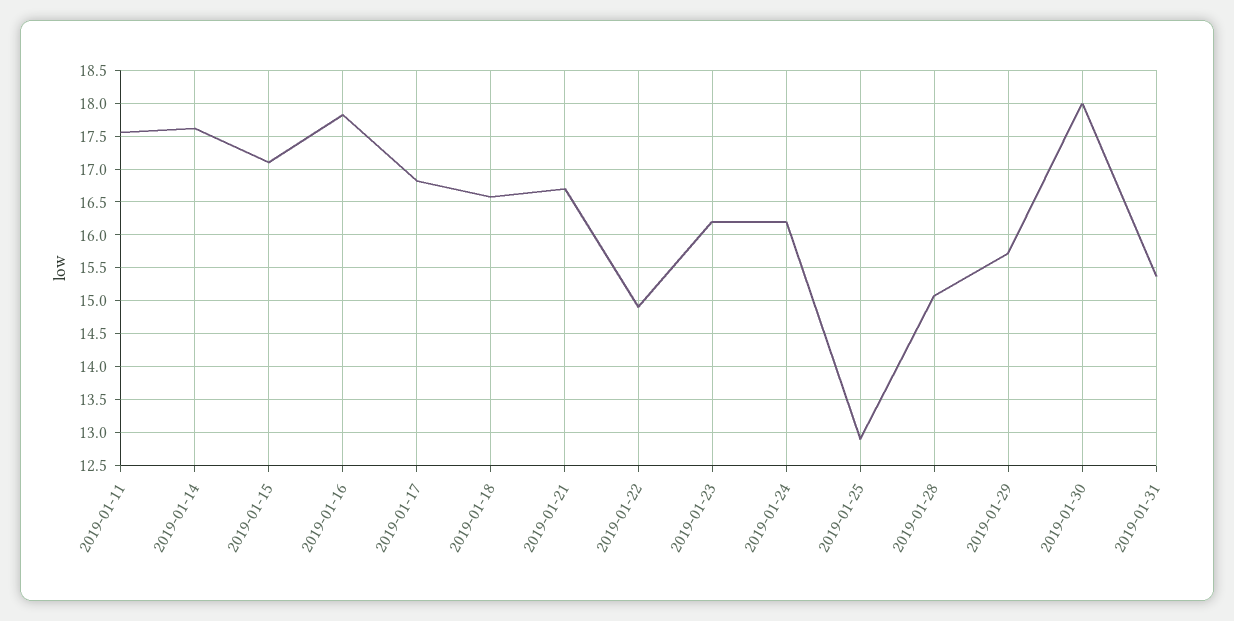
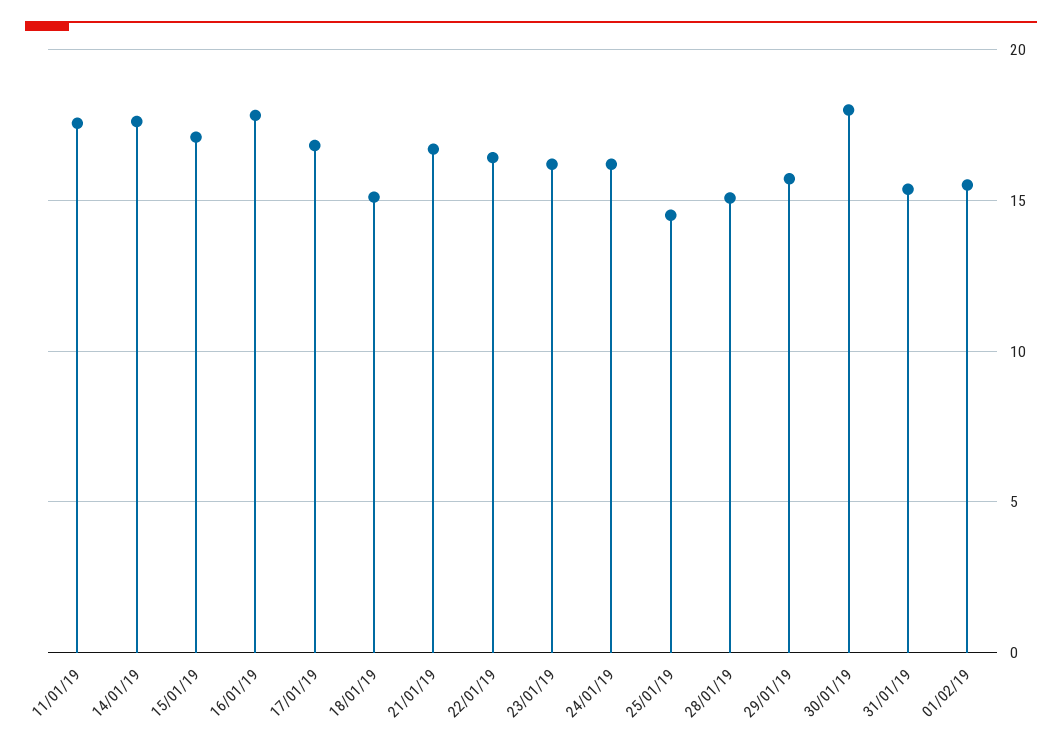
2019-01-18: 16.6 -> 15
2019-01-22: 14.9 -> 16.5
2019-01-25: 12.9 -> 14.5
01/02/19: none -> 15.5

